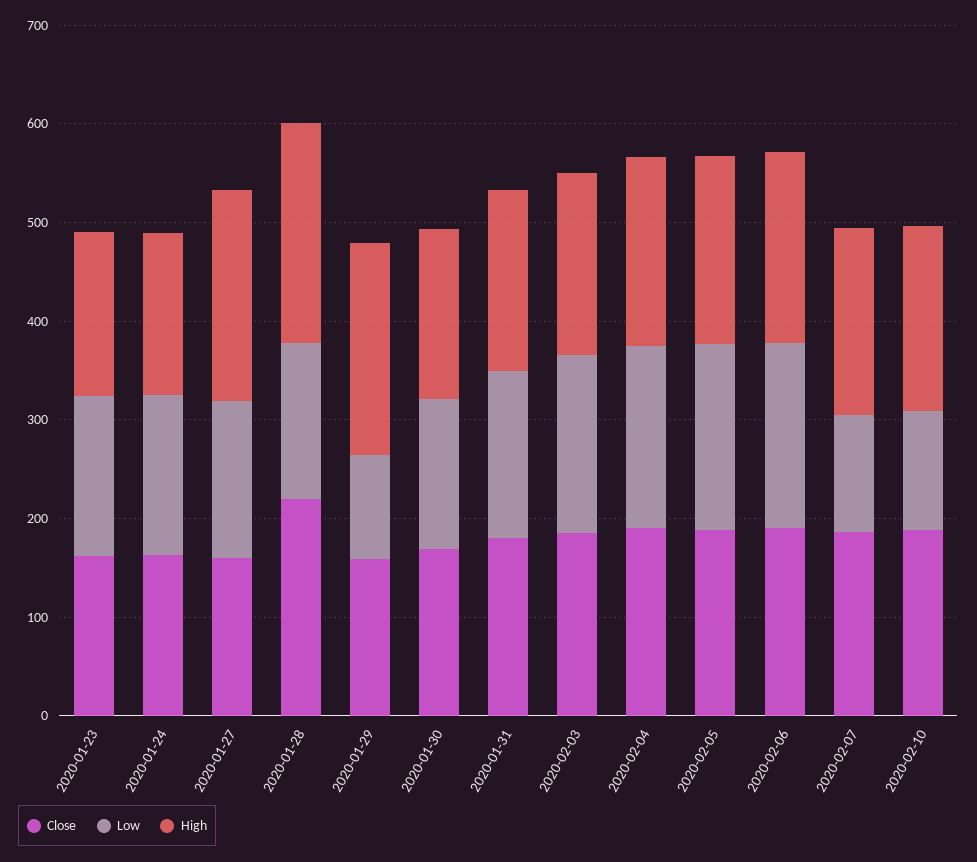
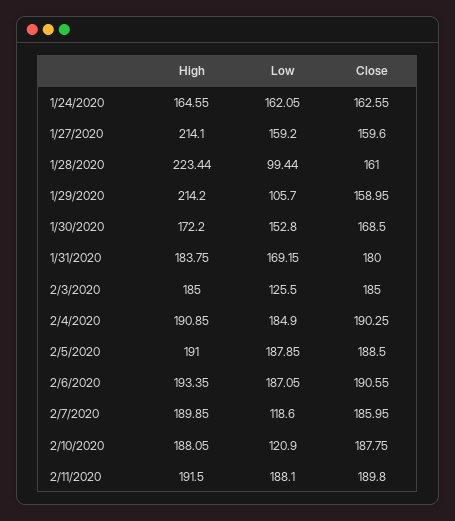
Close, 2020-01-23: 160 -> none
Low, 2020-01-23: 160 -> none
High, 2020-01-23: 160 -> none
Close, 2020-01-28: 220 -> 161
Low, 2020-01-28: 160 -> 99.44
Low, 2020-02-03: 180 -> 125.5
High, 2/11/2020: none -> 191.5
Low, 2/11/2020: none -> 188.1
Close, 2/11/2020: none -> 189.8

